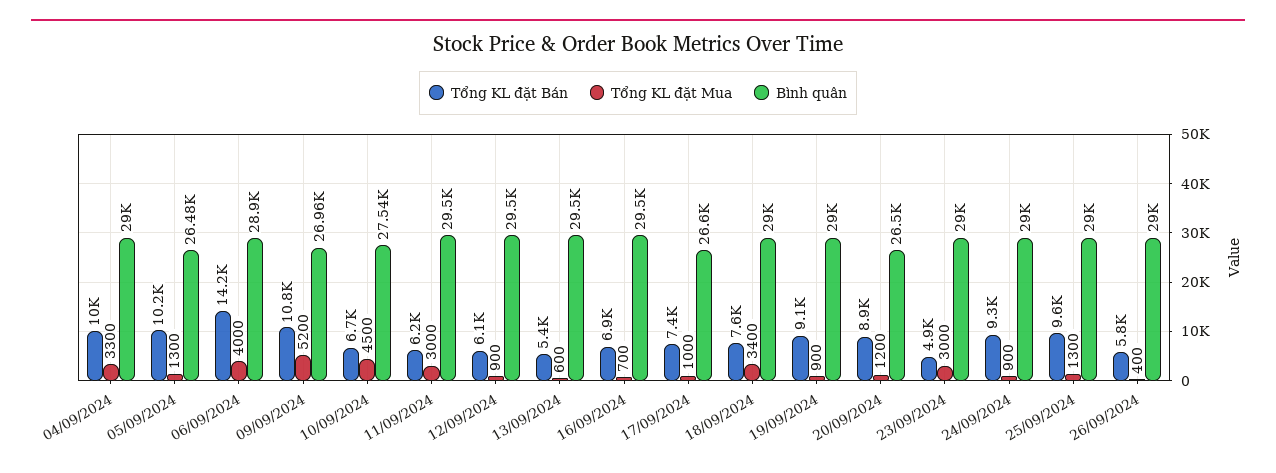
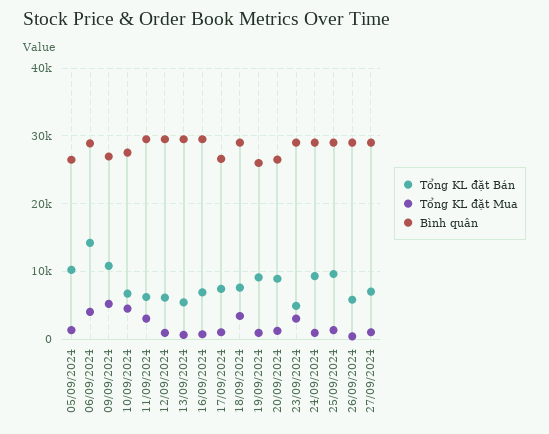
Tổng KL đặt Bán, 04/09/2024: 10000 -> none
Tổng KL đặt Mua, 04/09/2024: 3300 -> none
Bình quân, 04/09/2024: 29000 -> none
Bình quân, 19/09/2024: 29000 -> 26000
Tổng KL đặt Bán, 27/09/2024: none -> 7000
Tổng KL đặt Mua, 27/09/2024: none -> 1000
Bình quân, 27/09/2024: none -> 29000

